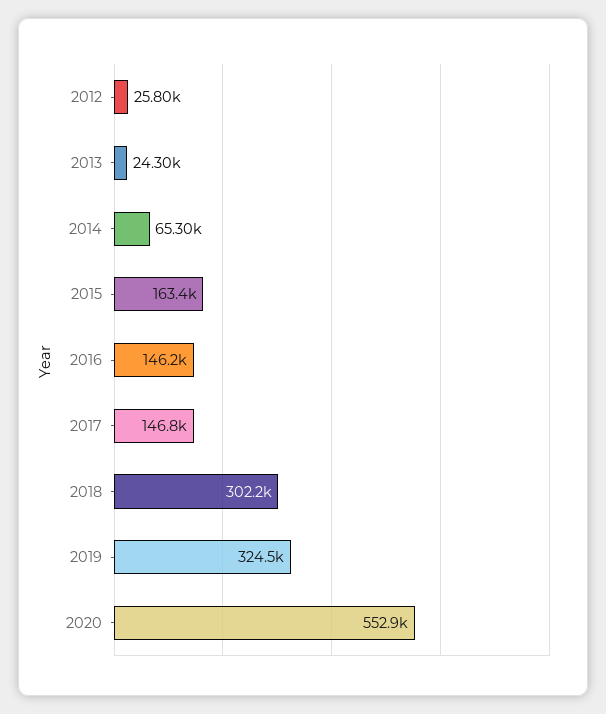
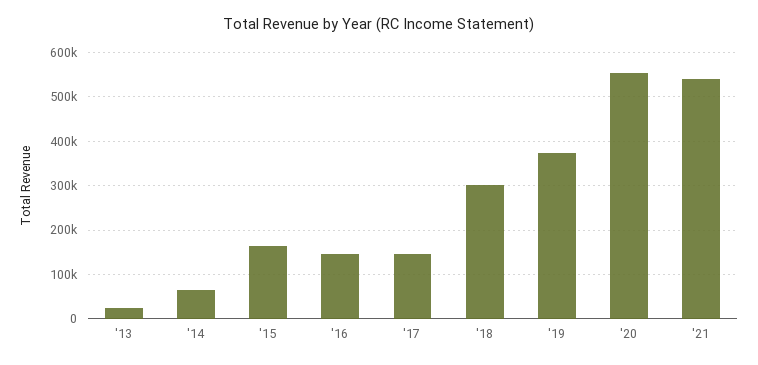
2012: 25800 -> none
2019: 324500 -> 380000
'21: none -> 540000

